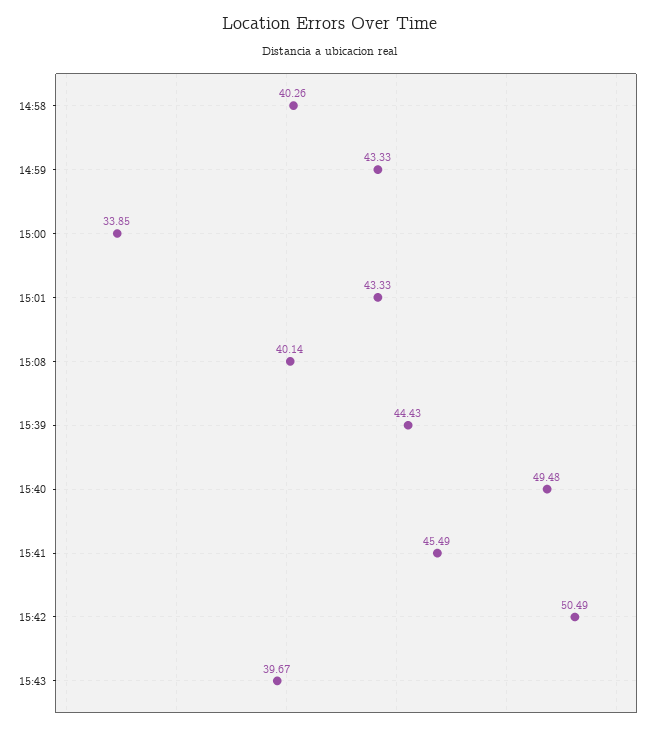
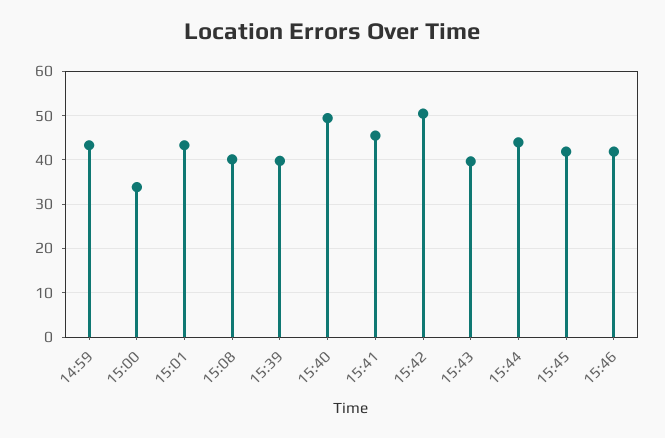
14:58: 40.26 -> none
15:39: 44.43 -> 40
15:44: none -> 44
15:45: none -> 42
15:46: none -> 42

